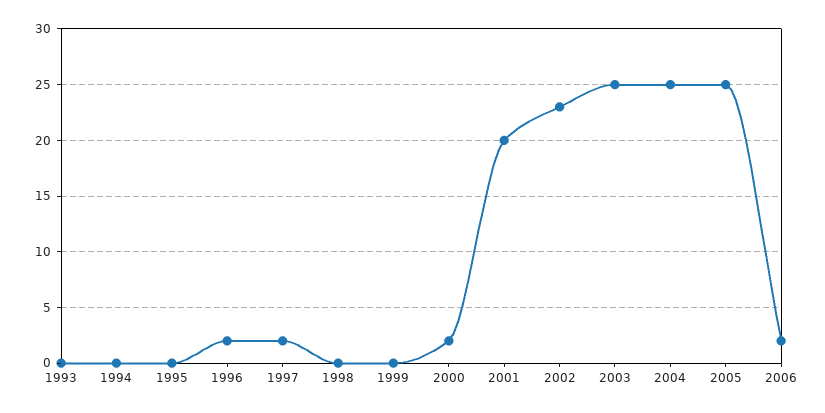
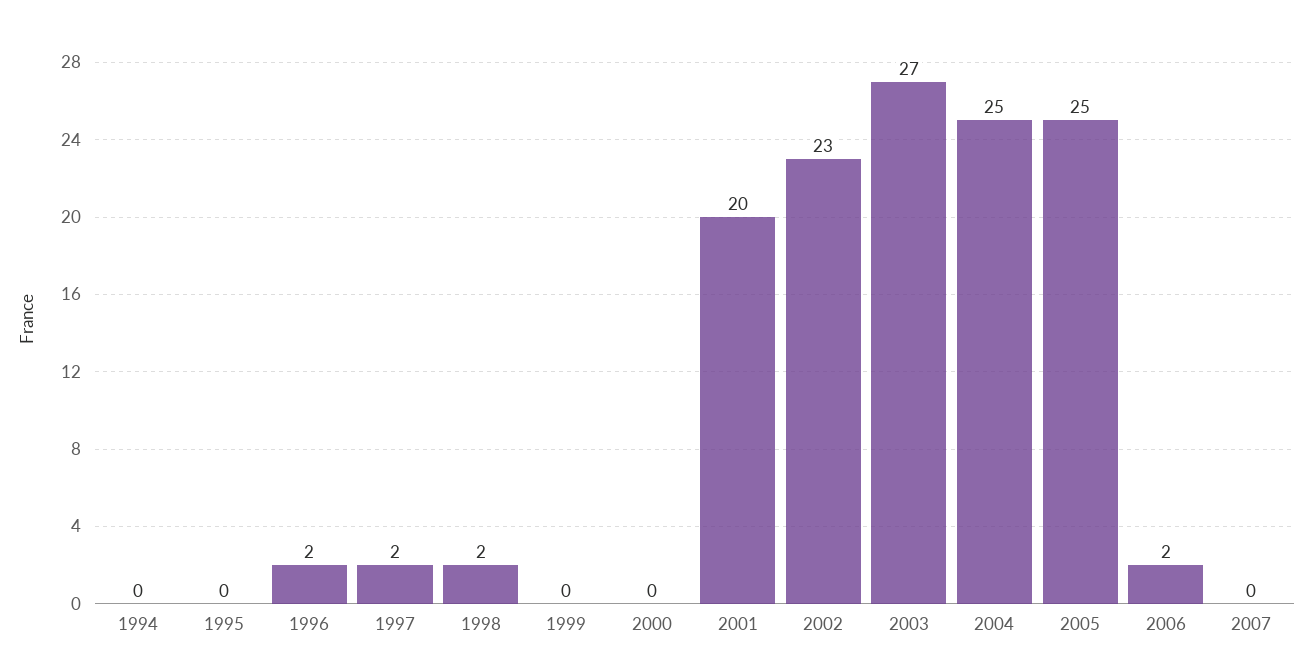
1993: 0 -> none
1998: 0 -> 2
2000: 2 -> 0
2003: 25 -> 27
2007: none -> 0

